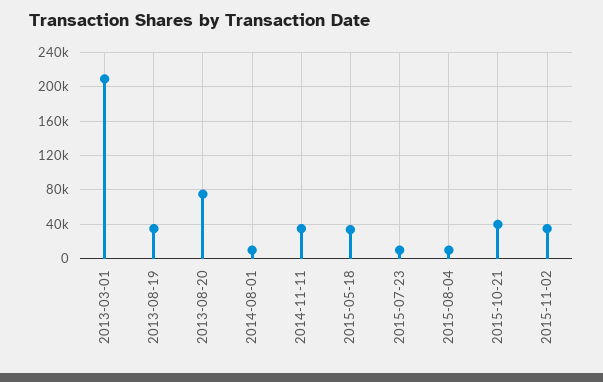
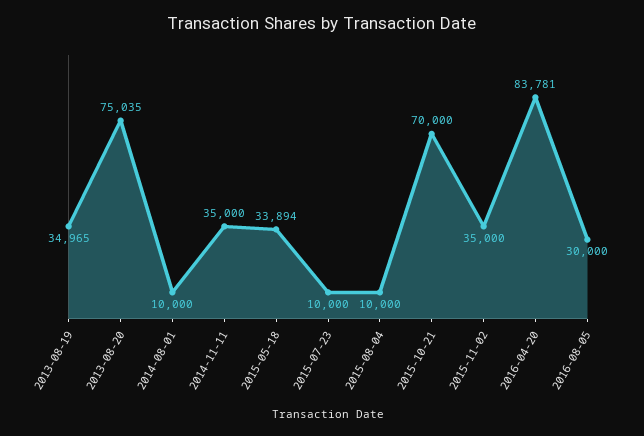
2013-03-01: 210000 -> none
2015-10-21: 40000 -> 70000
2016-04-20: none -> 83781
2016-08-05: none -> 30000

